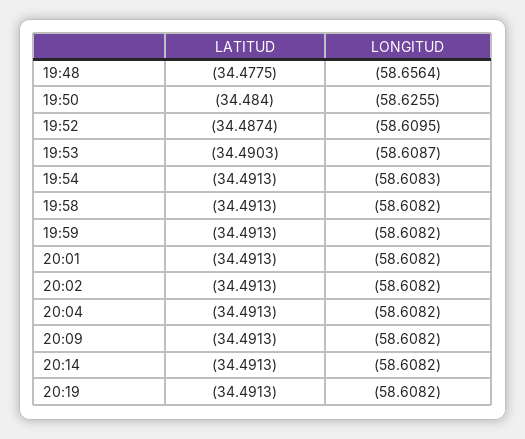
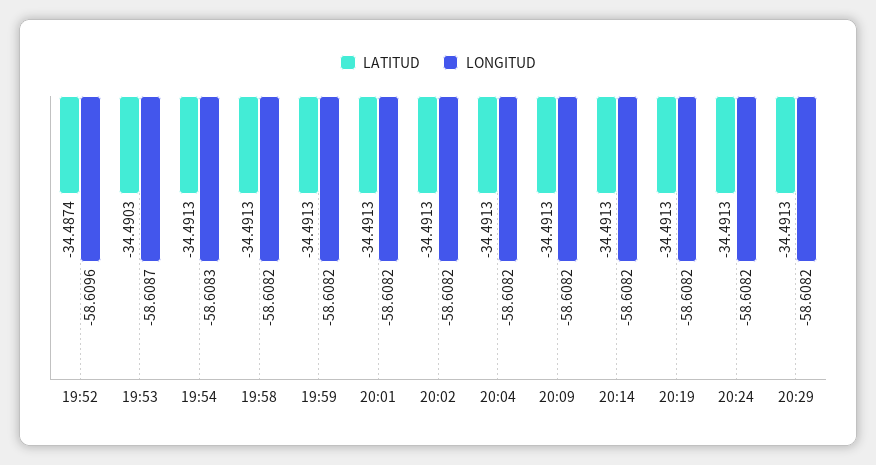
LATITUD, 19:48: -34.4775 -> none
LONGITUD, 19:48: -58.6564 -> none
LATITUD, 19:50: -34.484 -> none
LONGITUD, 19:50: -58.6255 -> none
LONGITUD, 19:52: -58.6095 -> -58.6096
LATITUD, 20:24: none -> -34.4913
LONGITUD, 20:24: none -> -58.6082
LATITUD, 20:29: none -> -34.4913
LONGITUD, 20:29: none -> -58.6082

